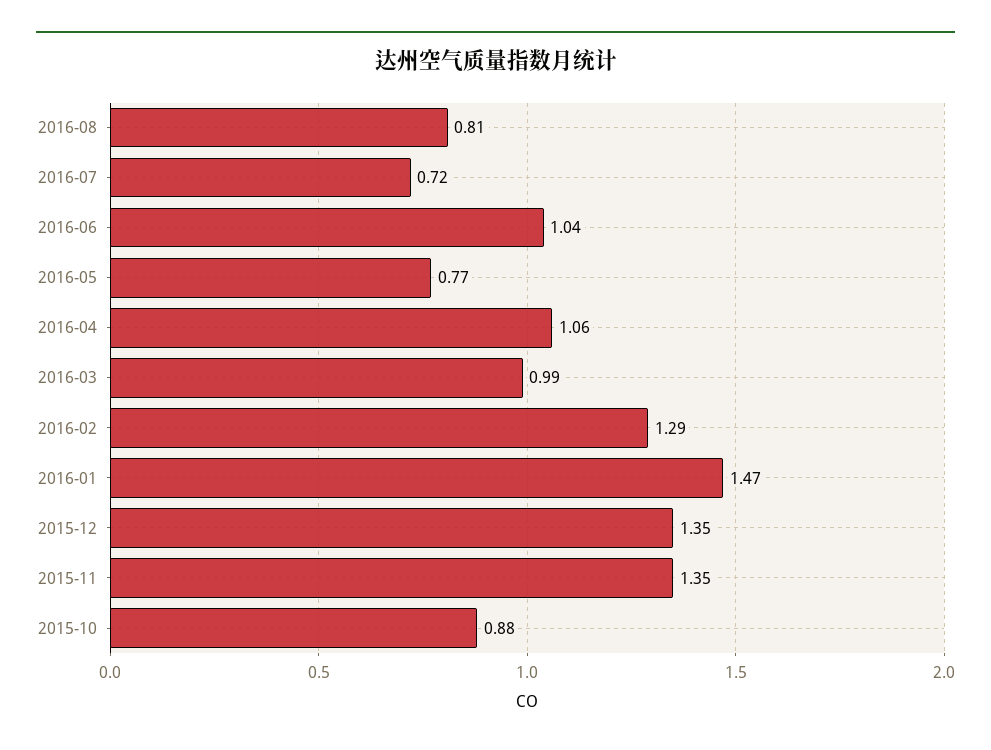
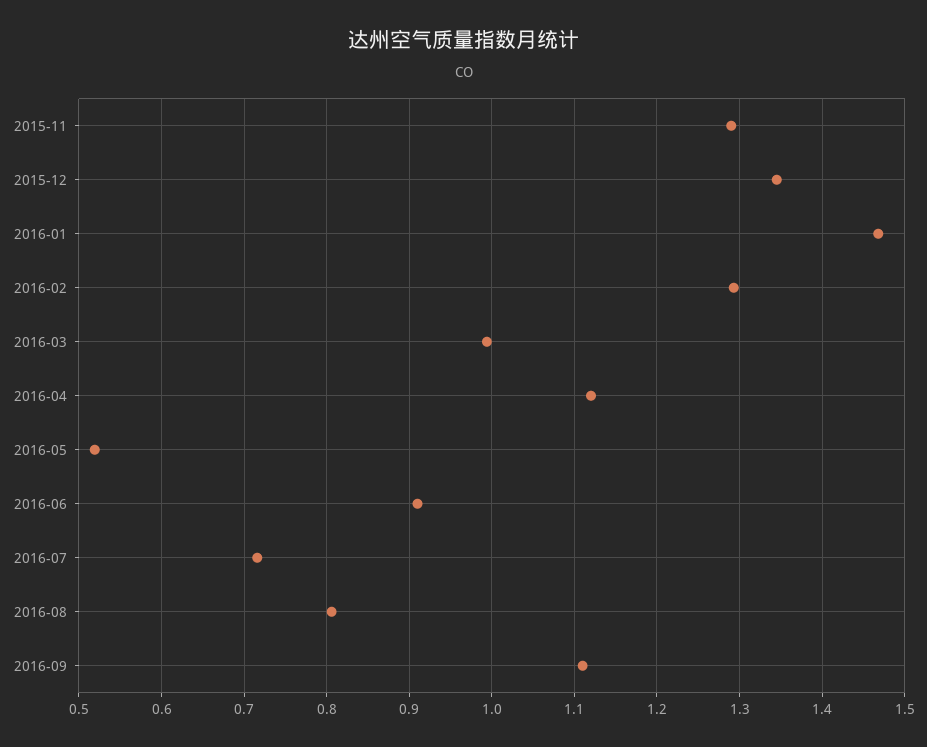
2016-06: 1.04 -> 0.91
2016-05: 0.77 -> 0.52
2016-04: 1.06 -> 1.12
2015-11: 1.35 -> 1.29
2015-10: 0.88 -> none
2016-09: none -> 1.11

